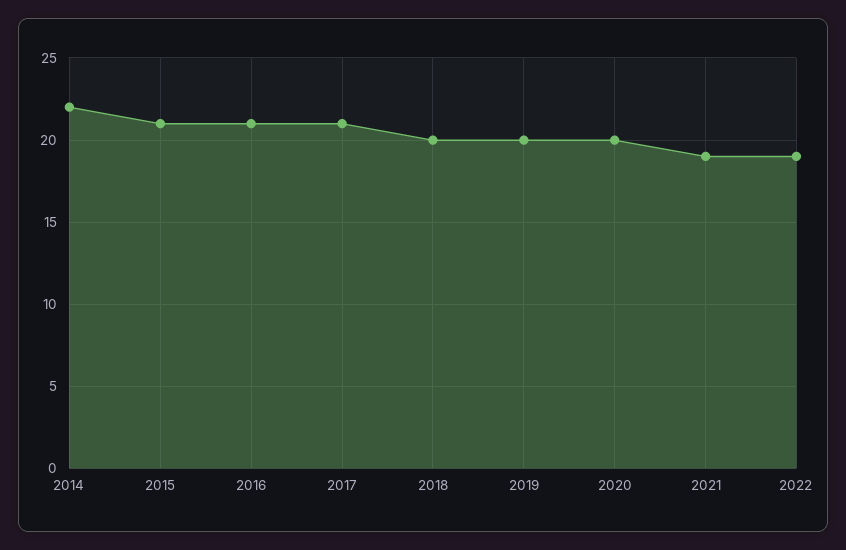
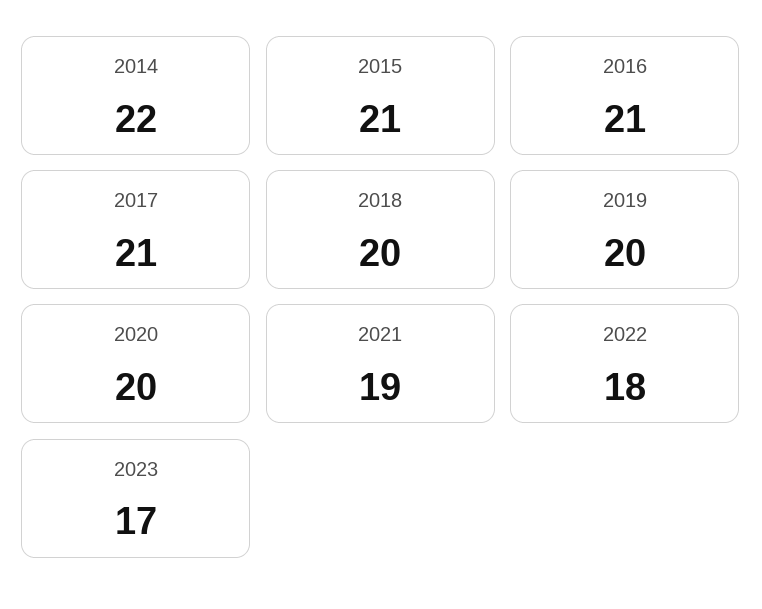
2022: 19 -> 18
2023: none -> 17

